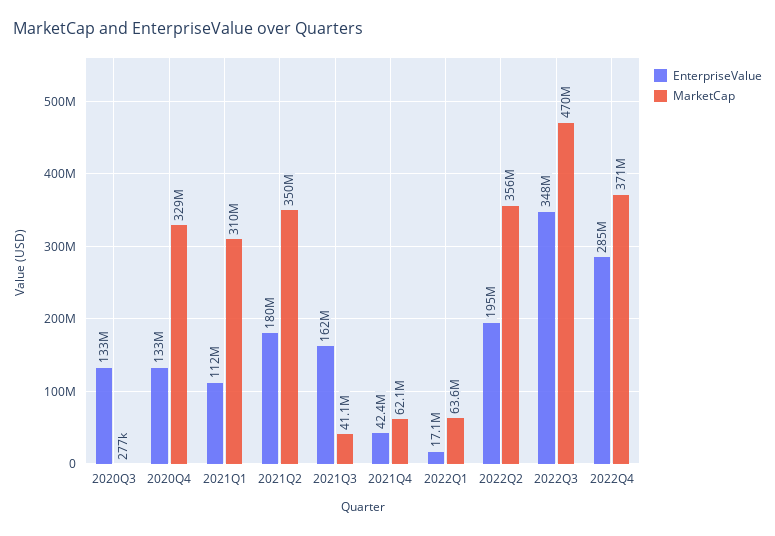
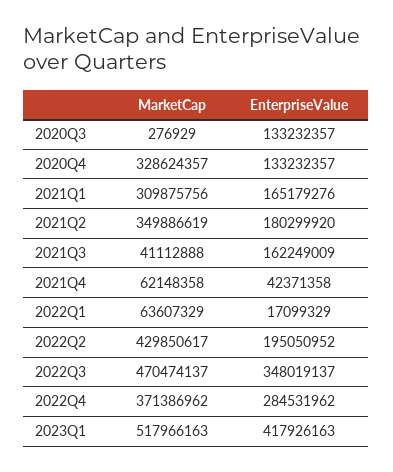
EnterpriseValue, 2021Q1: 112000000 -> 165179276
MarketCap, 2022Q2: 356000000 -> 429850617
MarketCap, 2023Q1: none -> 517966163
EnterpriseValue, 2023Q1: none -> 417926163

